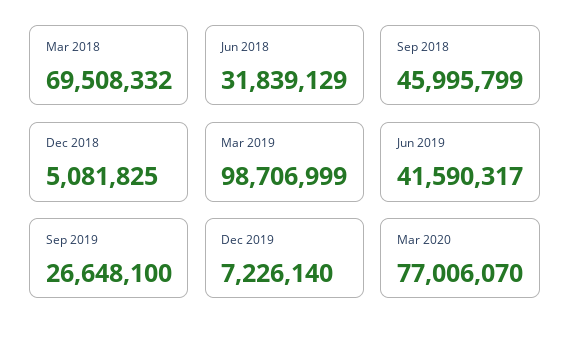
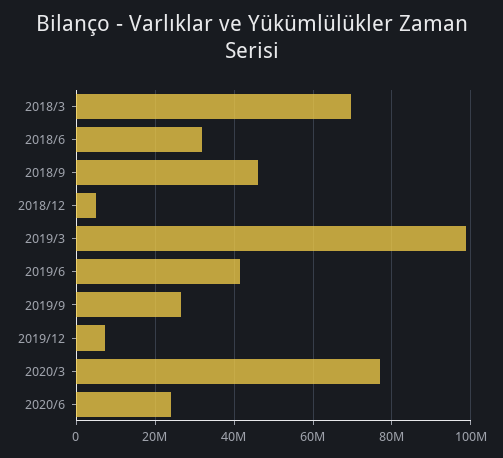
2020/6: none -> 24000000

